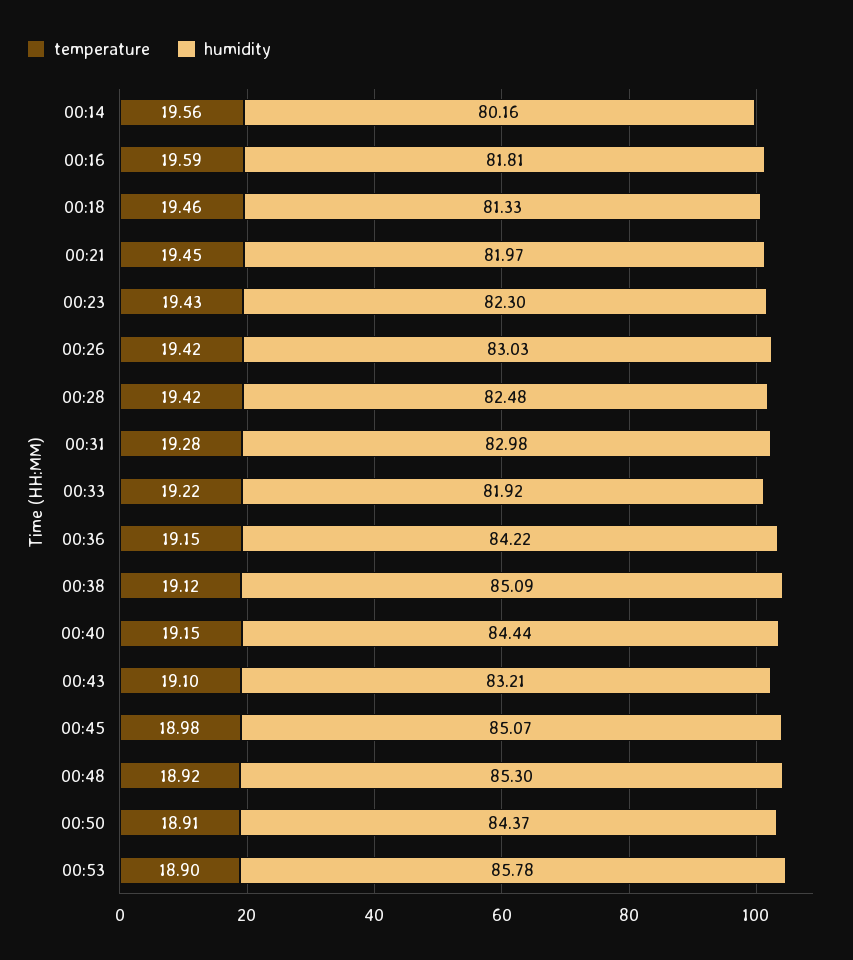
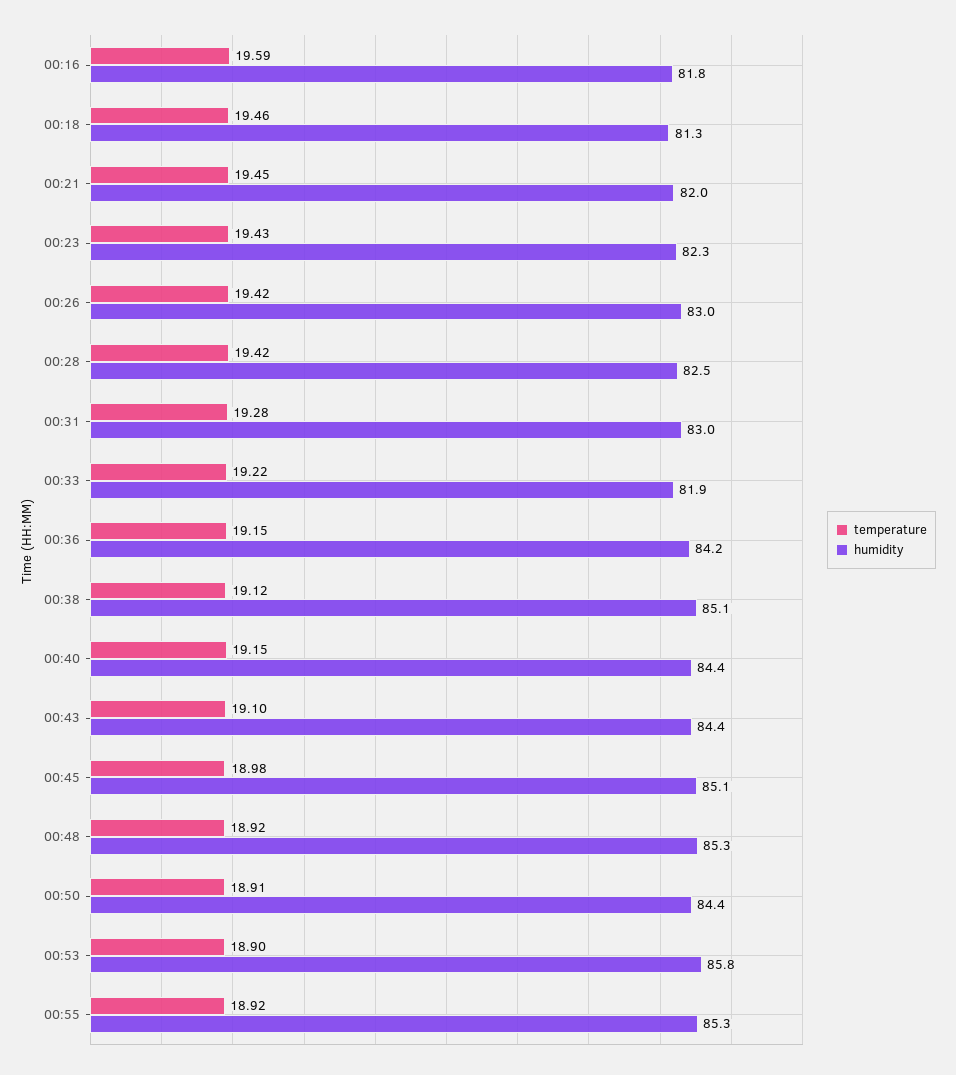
temperature, 00:14: 19.56 -> none
humidity, 00:14: 80.16 -> none
humidity, 00:43: 83.21 -> 84.4
temperature, 00:55: none -> 18.92
humidity, 00:55: none -> 85.3

